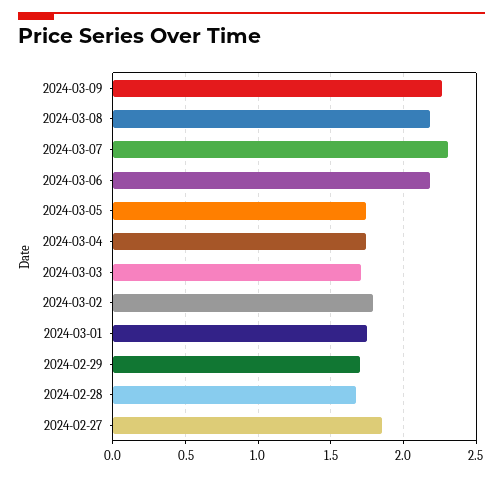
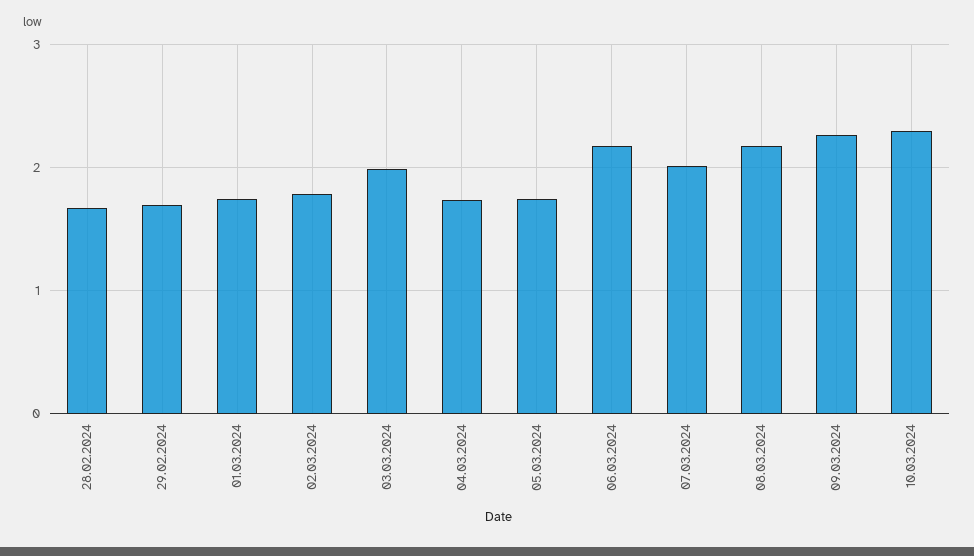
2024-03-07: 2.3 -> 2
2024-03-03: 1.7 -> 2
2024-02-27: 1.85 -> none
10.03.2024: none -> 2.3

